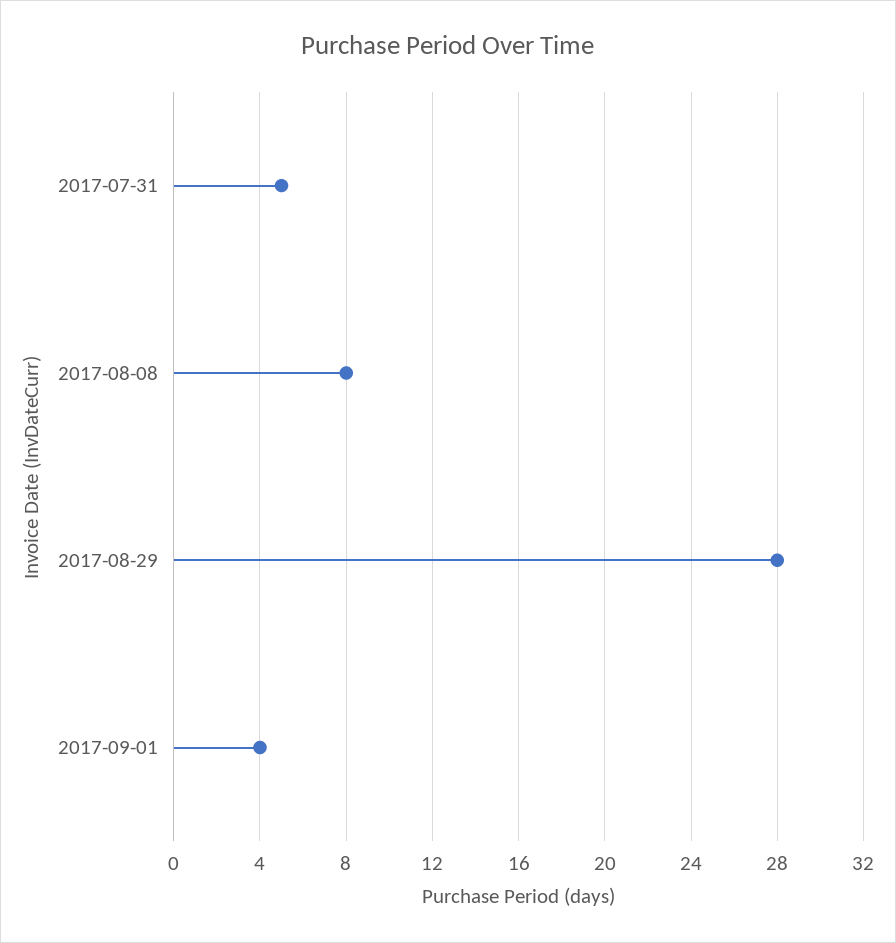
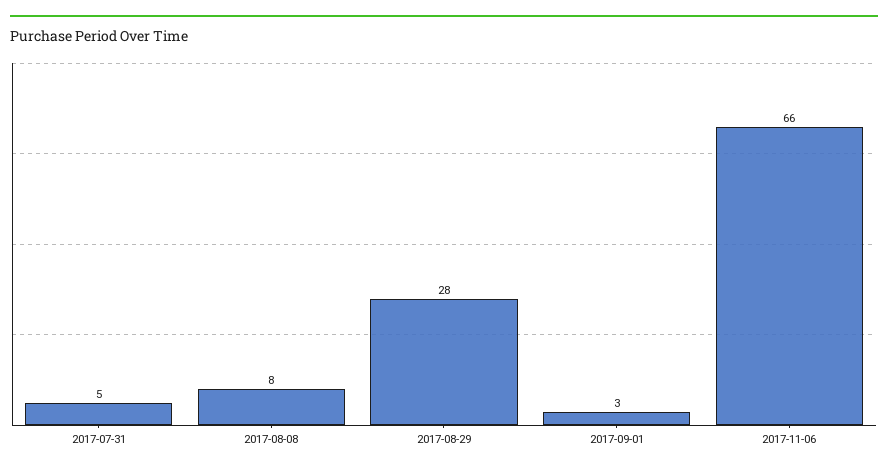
2017-09-01: 4 -> 3
2017-11-06: none -> 66

